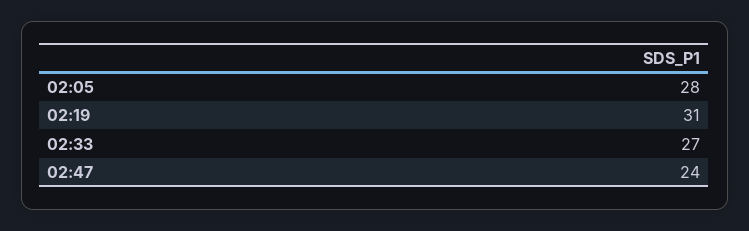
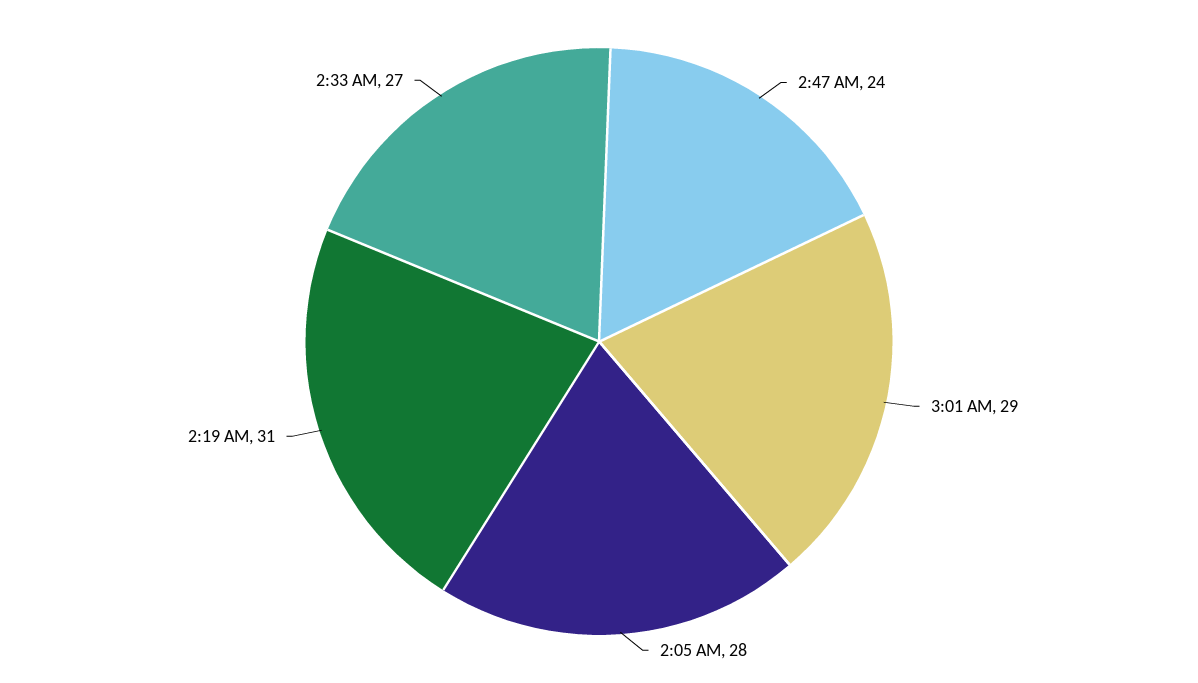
3:01 AM: none -> 29

